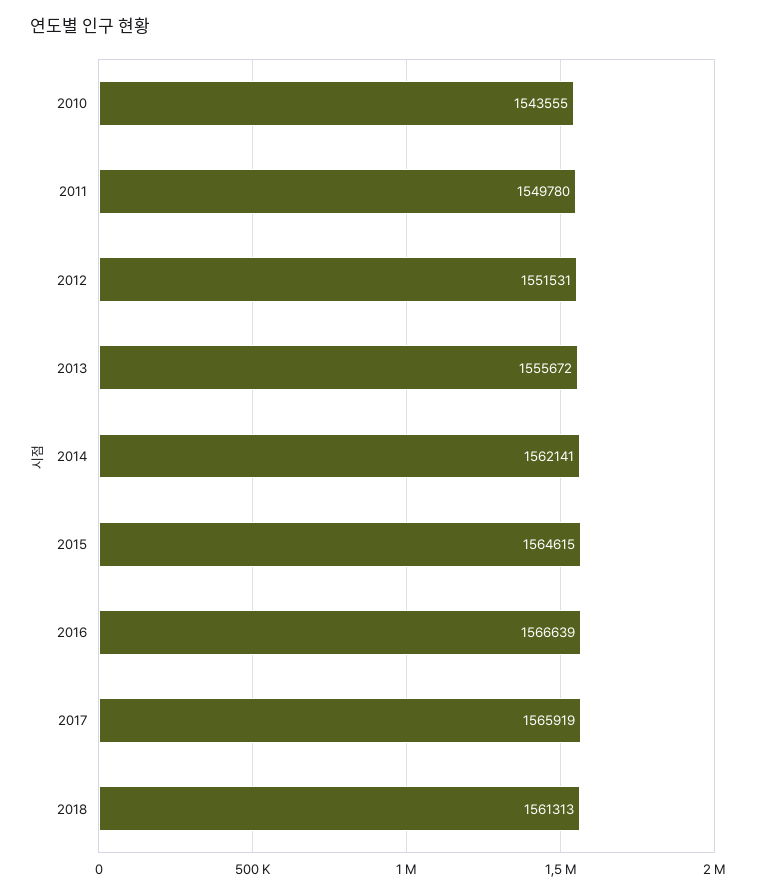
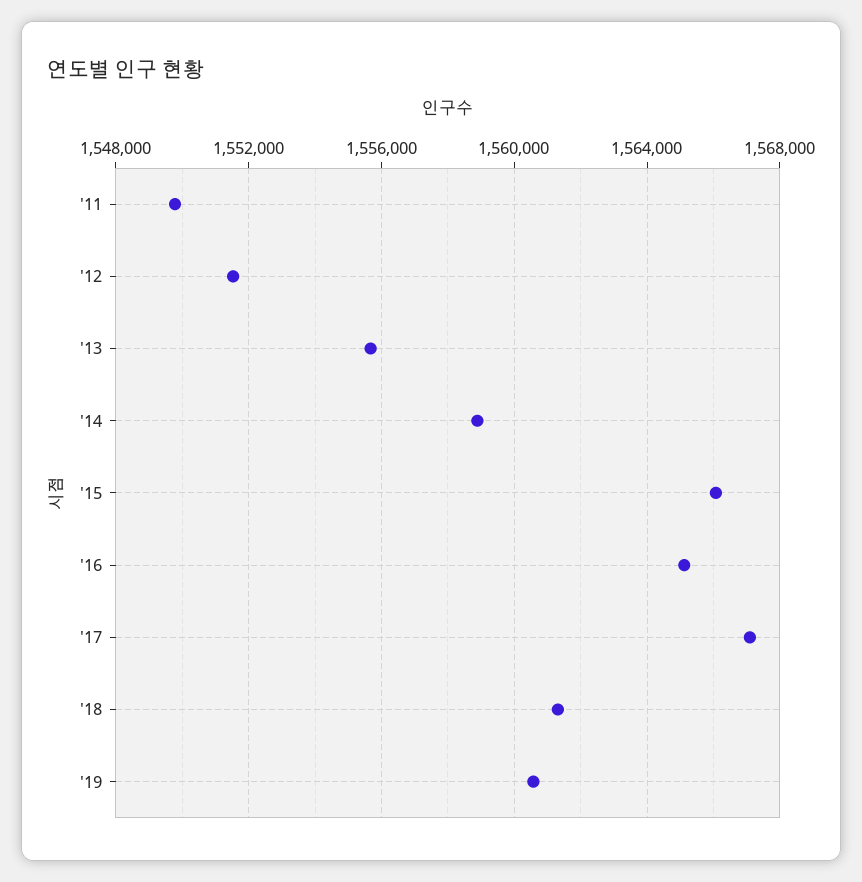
2010: 1543555 -> none
2014: 1562141 -> 1559000
2015: 1564615 -> 1566000
2016: 1566639 -> 1565000
2017: 1565919 -> 1567000
'19: none -> 1560500

